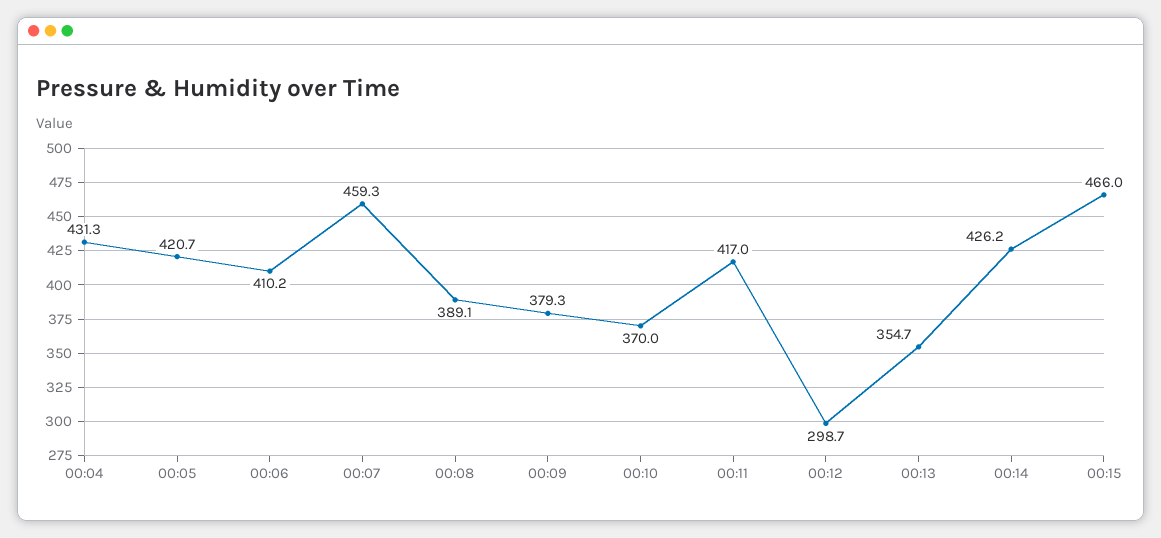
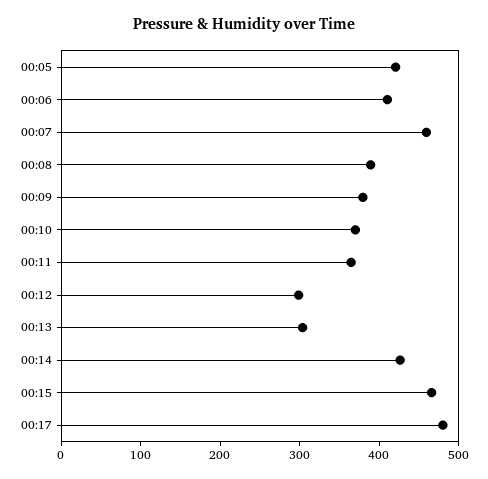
00:04: 431.3 -> none
00:11: 417 -> 360
00:13: 354.7 -> 300
00:17: none -> 480

